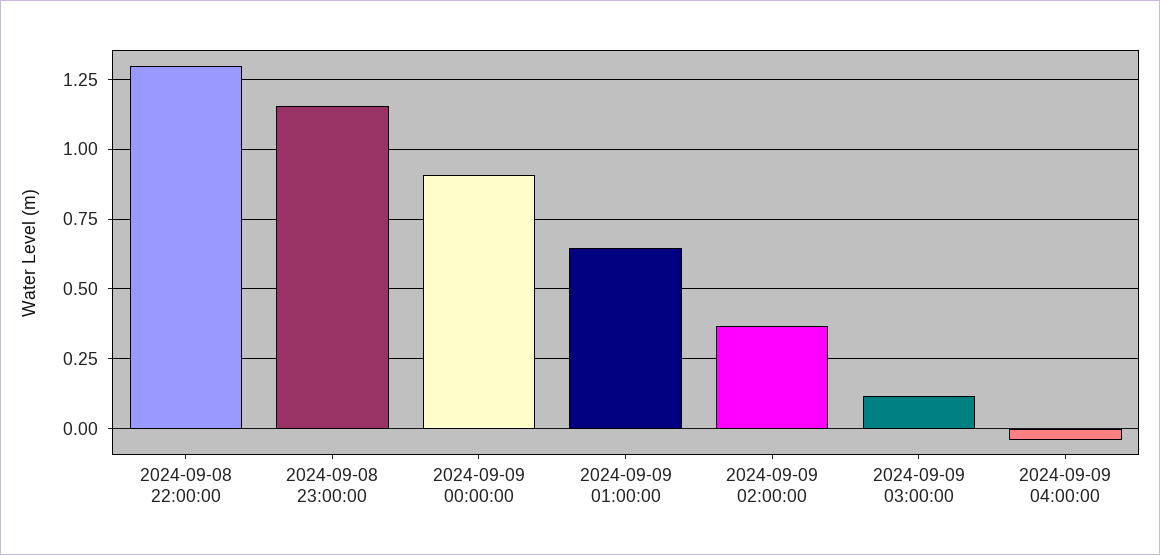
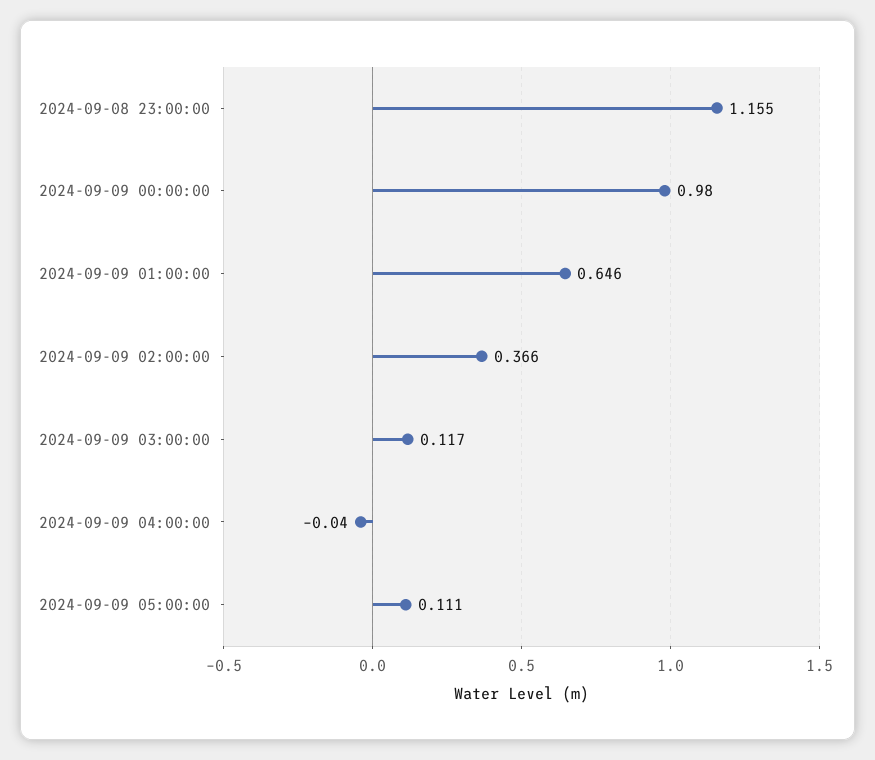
2024-09-08 22:00:00: 1.3 -> none
2024-09-09 00:00:00: 0.9 -> 0.98
2024-09-09 05:00:00: none -> 0.111

